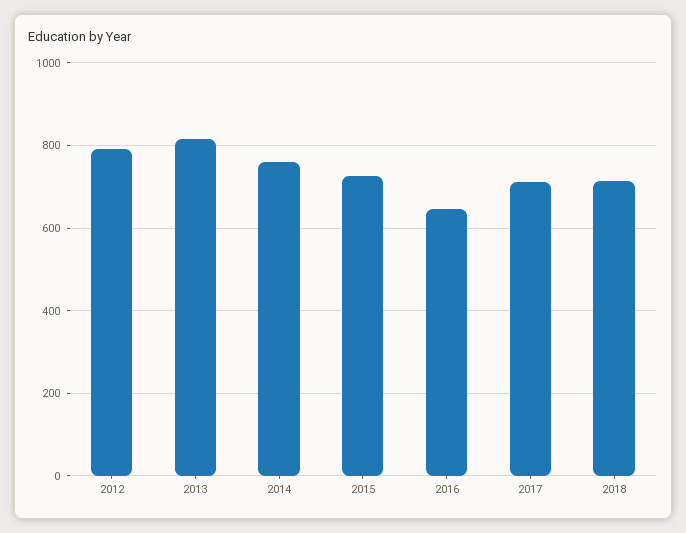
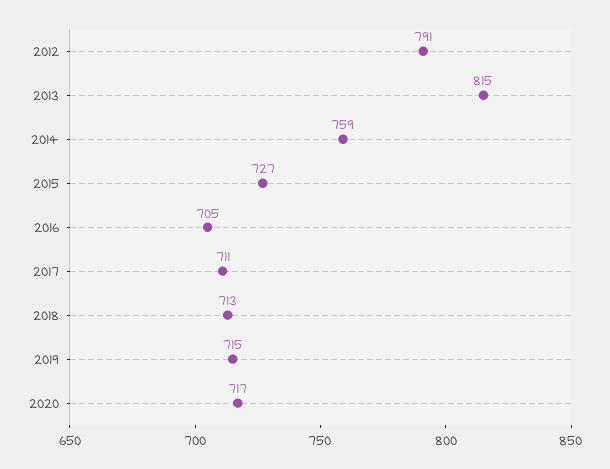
2016: 640 -> 705
2019: none -> 715
2020: none -> 717

